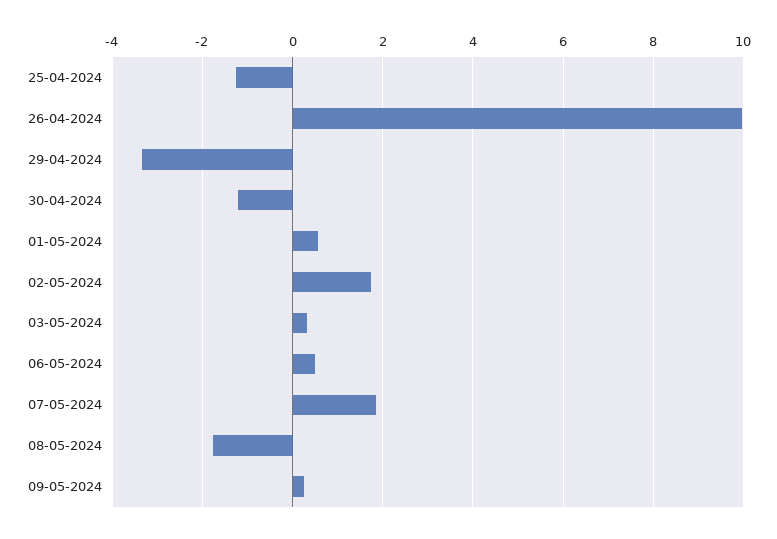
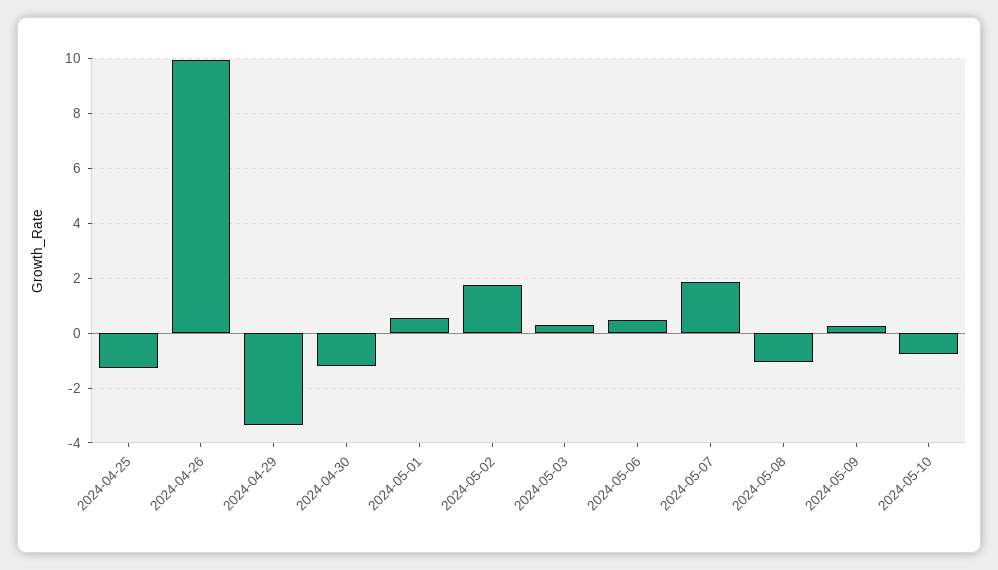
08-05-2024: -1.8 -> -1
2024-05-10: none -> -0.75

